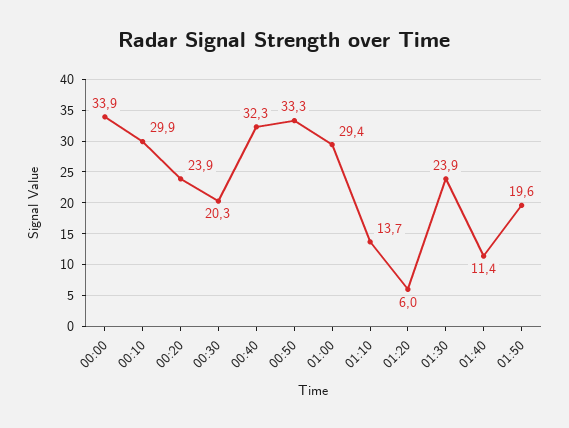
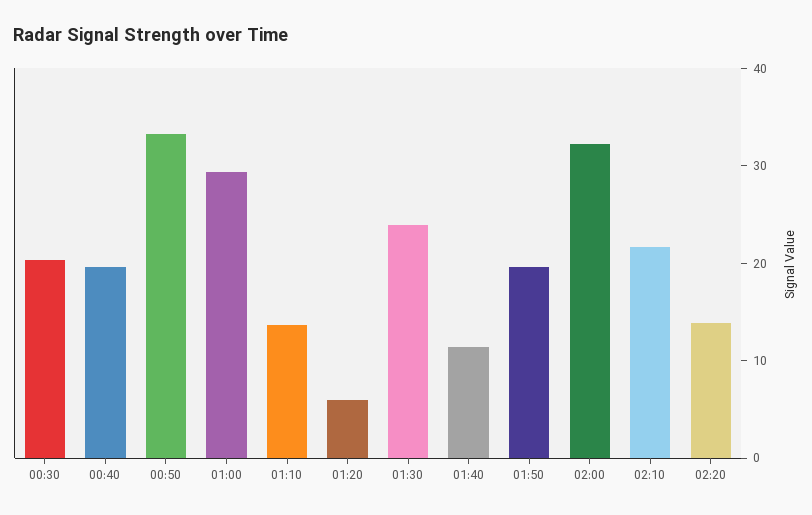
00:00: 33.9 -> none
00:10: 29.9 -> none
00:20: 23.9 -> none
00:40: 32.3 -> 20
02:00: none -> 32
02:10: none -> 22
02:20: none -> 14

